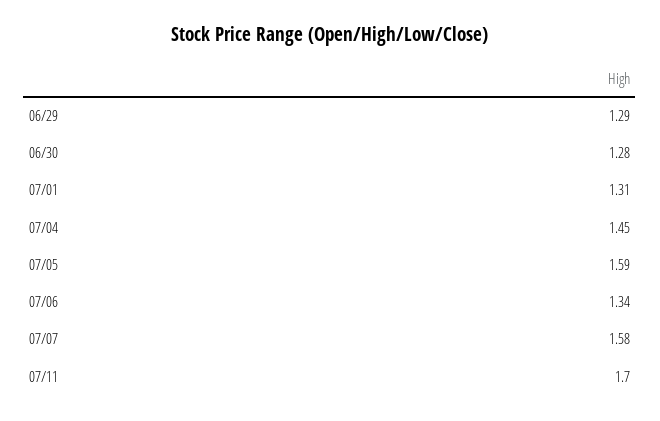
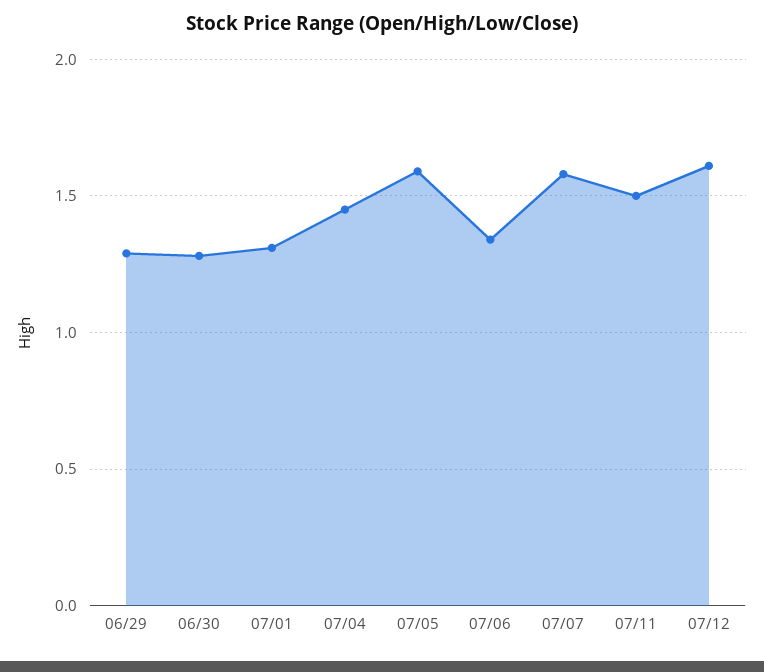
07/11: 1.7 -> 1.5
07/12: none -> 1.6

